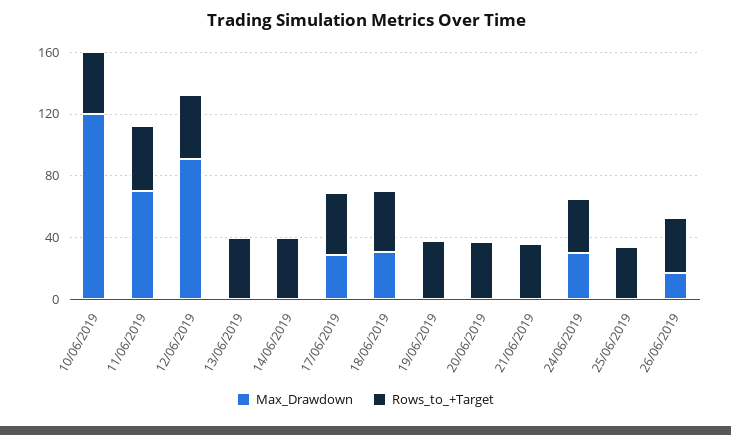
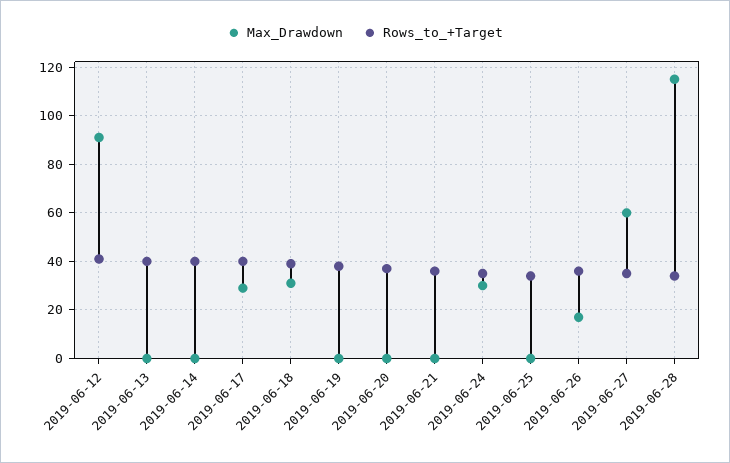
Max_Drawdown, 10/06/2019: 120 -> none
Rows_to_+Target, 10/06/2019: 40 -> none
Max_Drawdown, 11/06/2019: 70 -> none
Rows_to_+Target, 11/06/2019: 40 -> none
Max_Drawdown, 2019-06-27: none -> 60
Rows_to_+Target, 2019-06-27: none -> 35
Max_Drawdown, 2019-06-28: none -> 115
Rows_to_+Target, 2019-06-28: none -> 35

